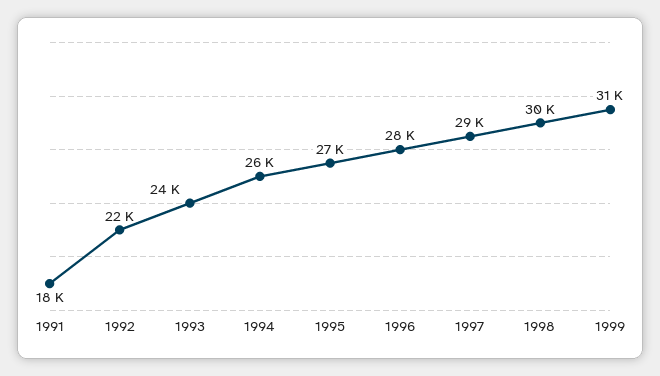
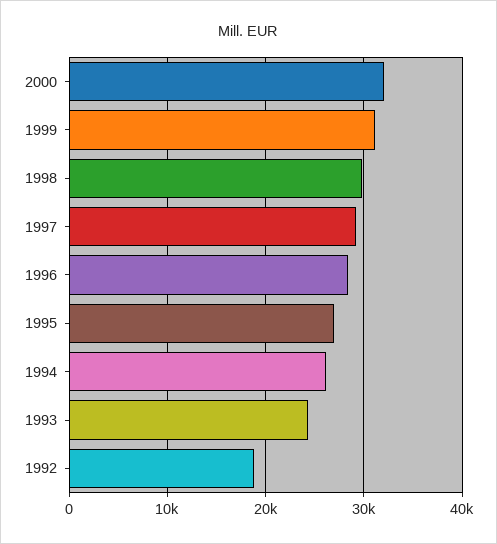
1991: 18000 -> none
1992: 22000 -> 19000
2000: none -> 32000

